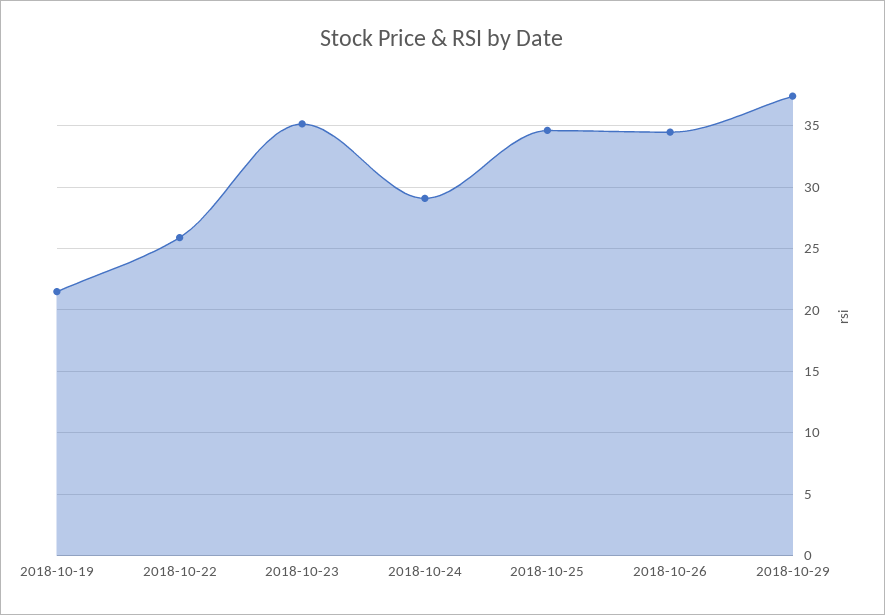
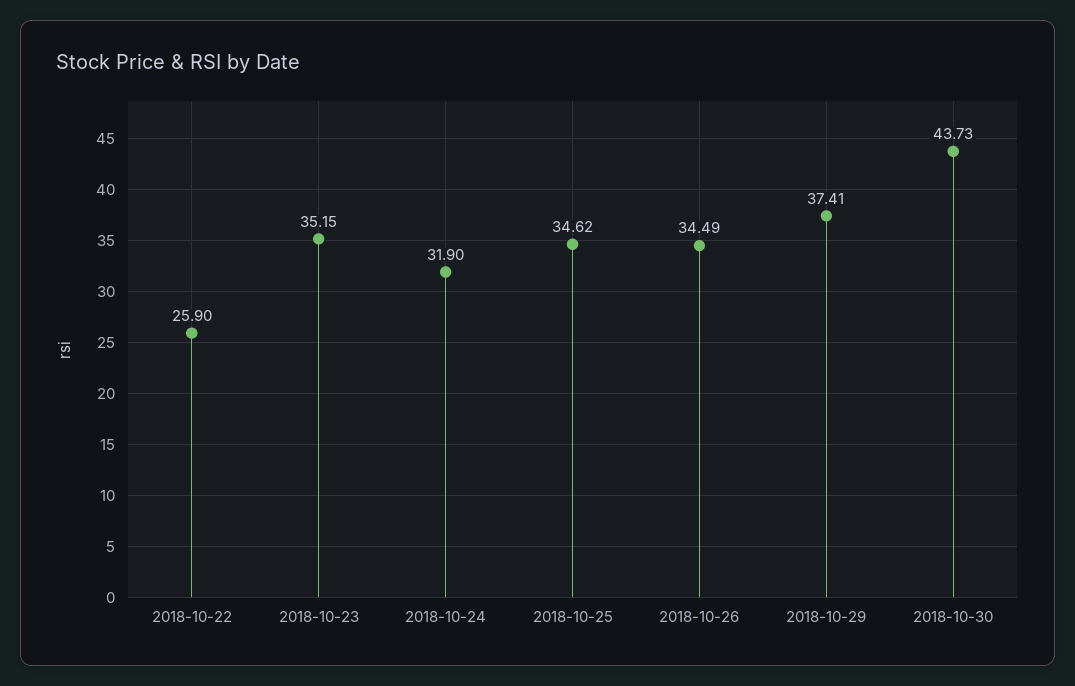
2018-10-19: 21.5 -> none
2018-10-24: 29 -> 31.9
2018-10-30: none -> 43.73

